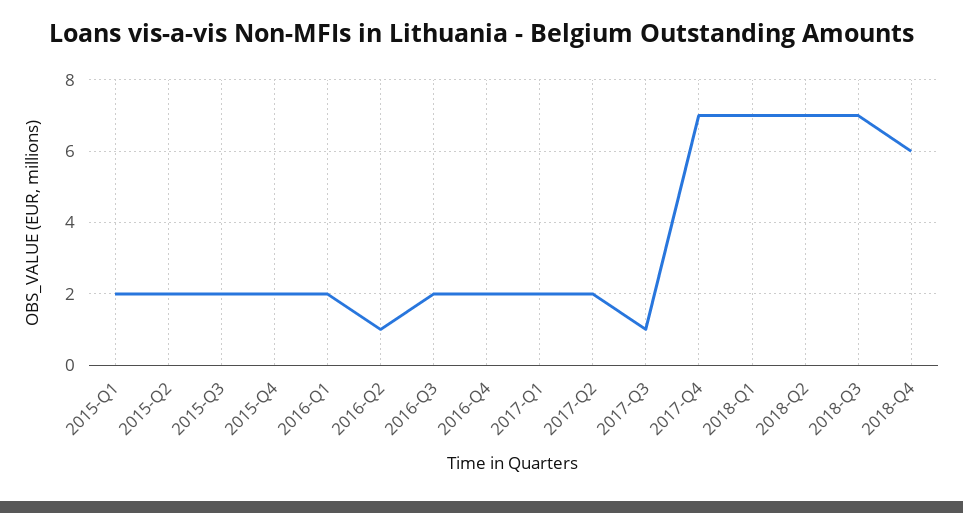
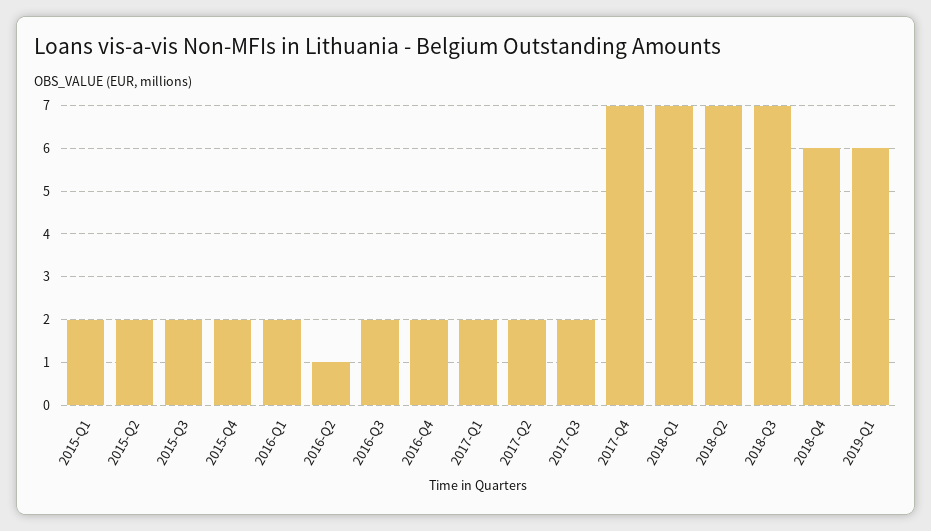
2017-Q3: 1 -> 2
2019-Q1: none -> 6

